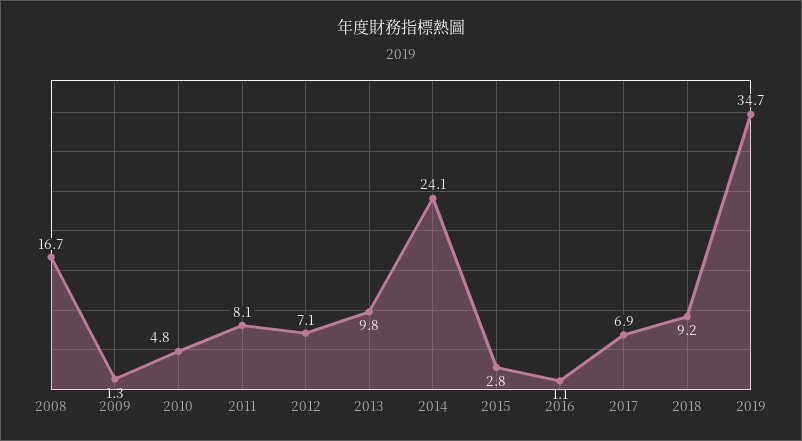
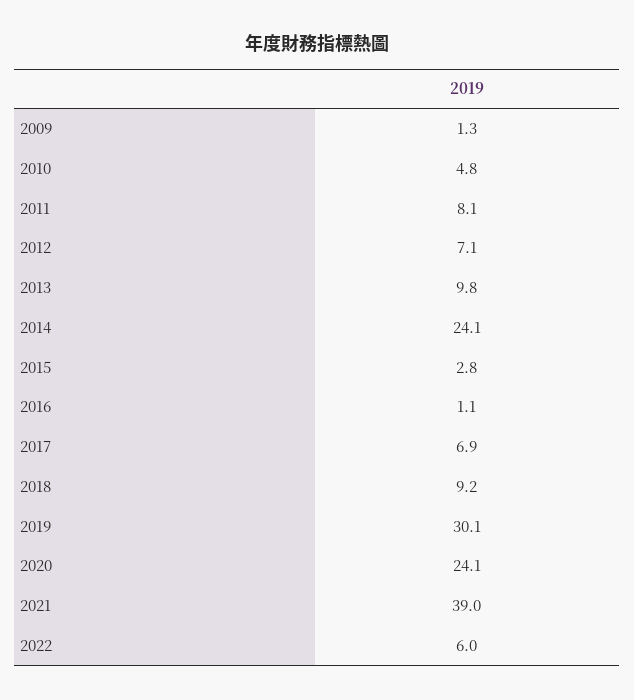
2008: 16.7 -> none
2019: 34.7 -> 30.1
2020: none -> 24.1
2021: none -> 39
2022: none -> 6

